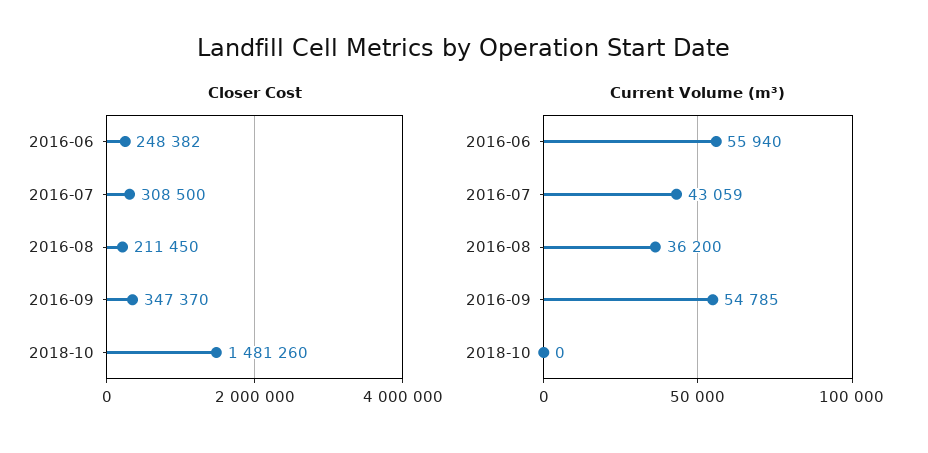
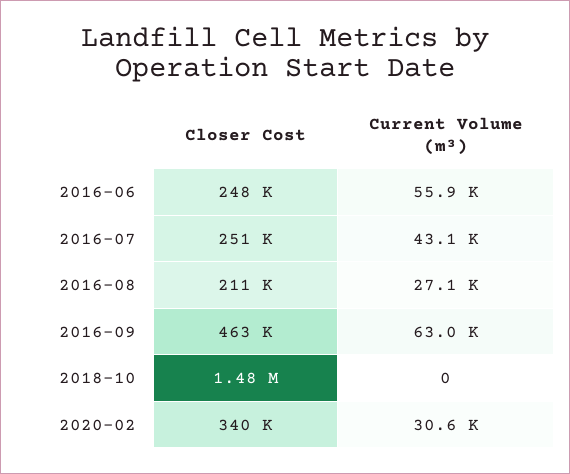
Closer Cost, 2016-07: 308500 -> 251000
Closer Cost, 2016-09: 347370 -> 463000
Current Volume (m³), 2016-08: 36200 -> 27100
Current Volume (m³), 2016-09: 54785 -> 63000
Closer Cost, 2020-02: none -> 340000
Current Volume (m³), 2020-02: none -> 30600

